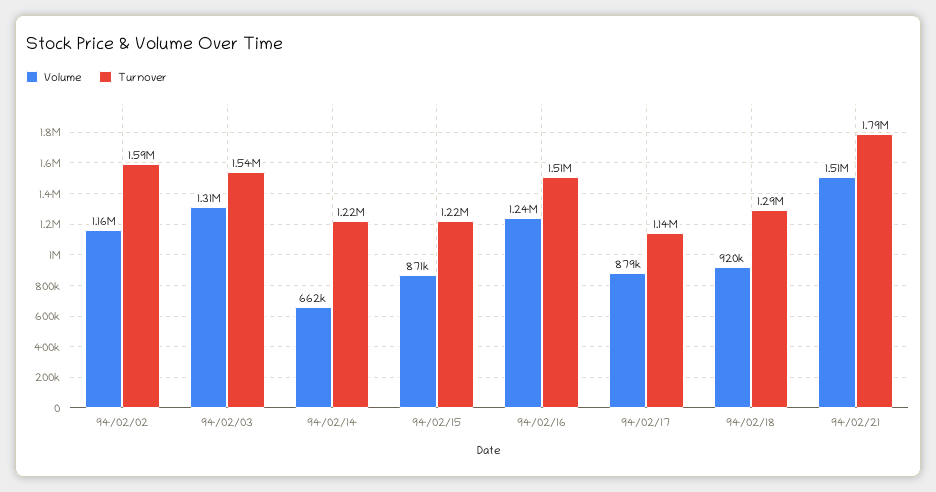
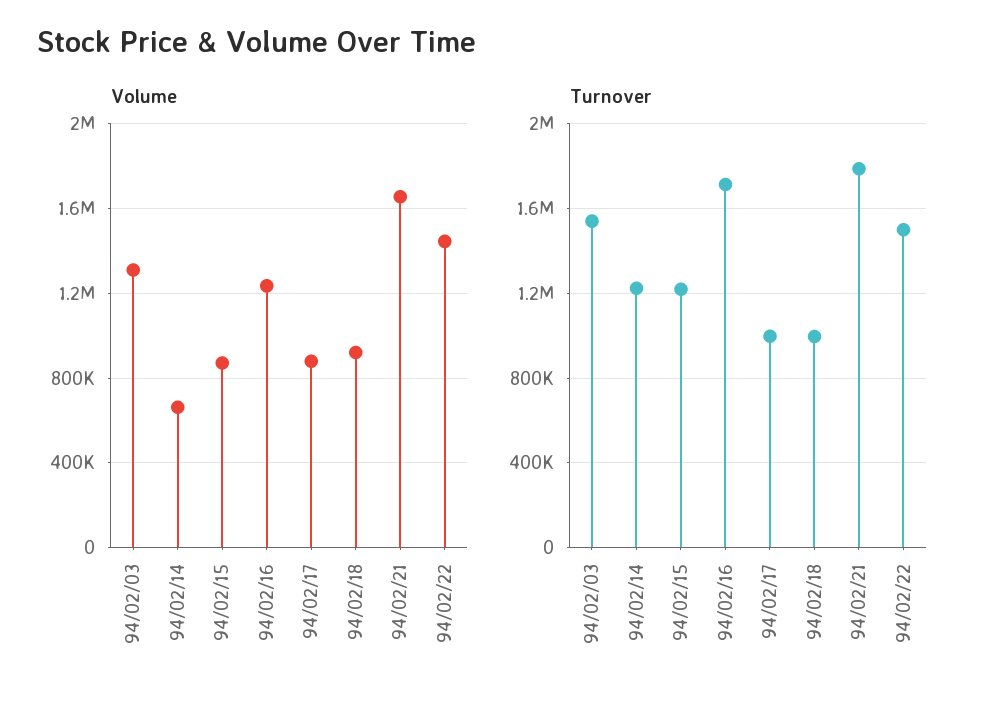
Volume, 94/02/02: 1160000 -> none
Turnover, 94/02/02: 1590000 -> none
Turnover, 94/02/16: 1510000 -> 1700000
Turnover, 94/02/17: 1140000 -> 1000000
Turnover, 94/02/18: 1290000 -> 1000000
Volume, 94/02/21: 1510000 -> 1650000
Volume, 94/02/22: none -> 1450000
Turnover, 94/02/22: none -> 1500000

